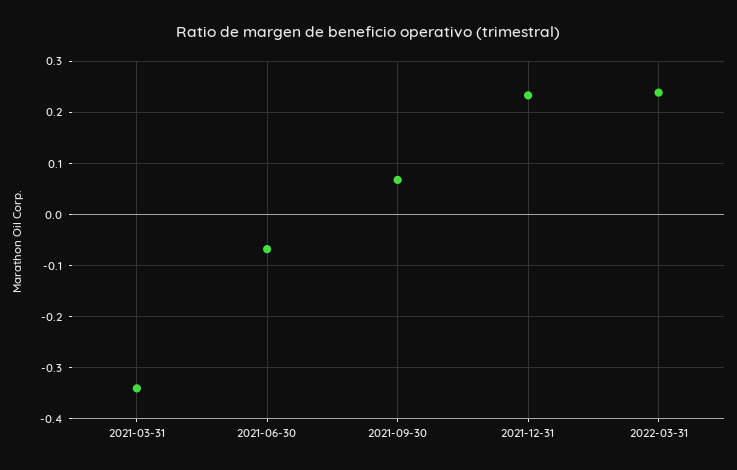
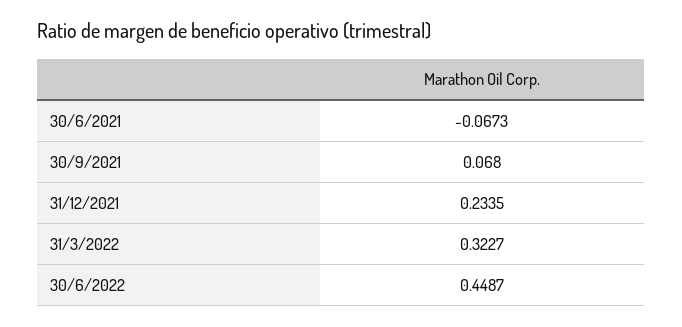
2021-03-31: -0.34 -> none
2022-03-31: 0.24 -> 0.3227
30/6/2022: none -> 0.4487

